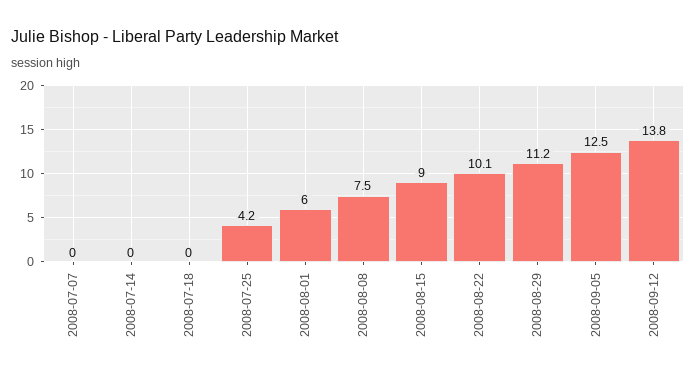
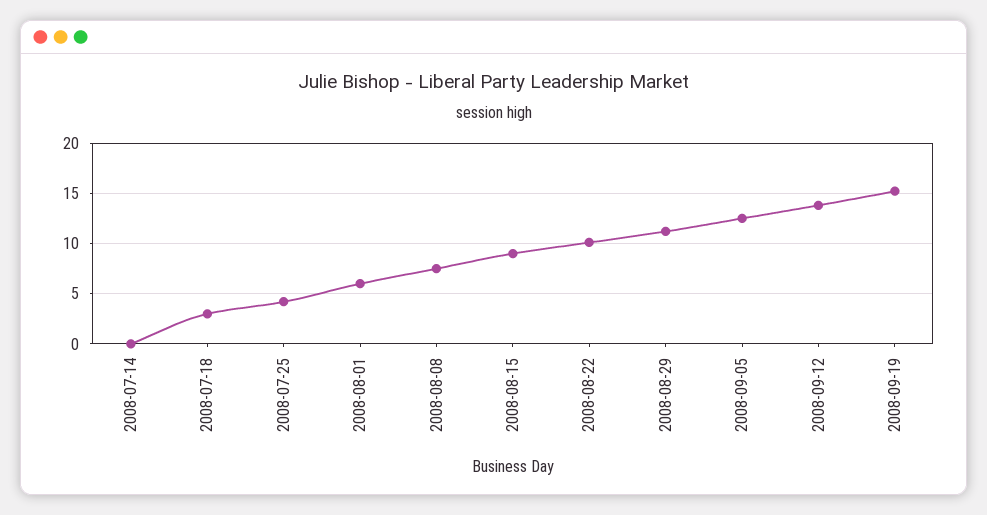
2008-07-07: 0 -> none
2008-07-18: 0 -> 3
2008-09-19: none -> 15

